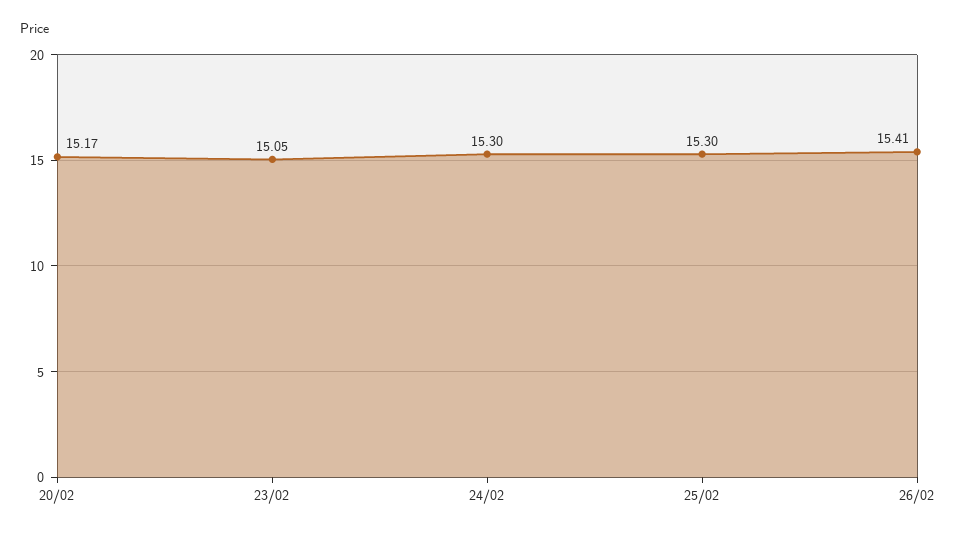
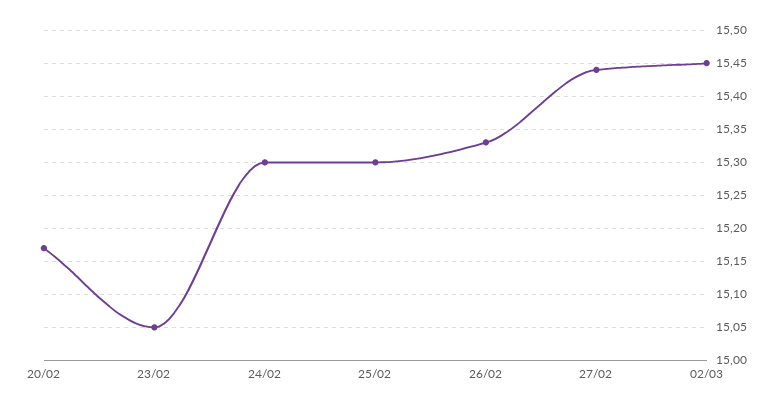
26/02: 15.41 -> 15.33
27/02: none -> 15.44
02/03: none -> 15.45

